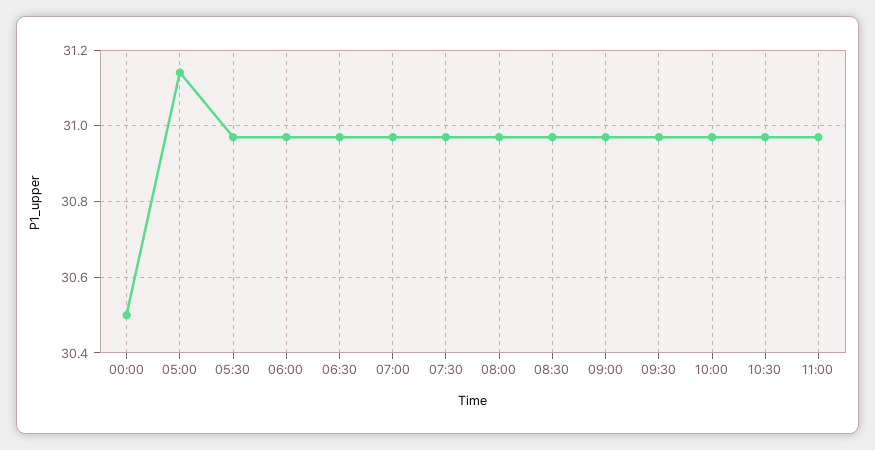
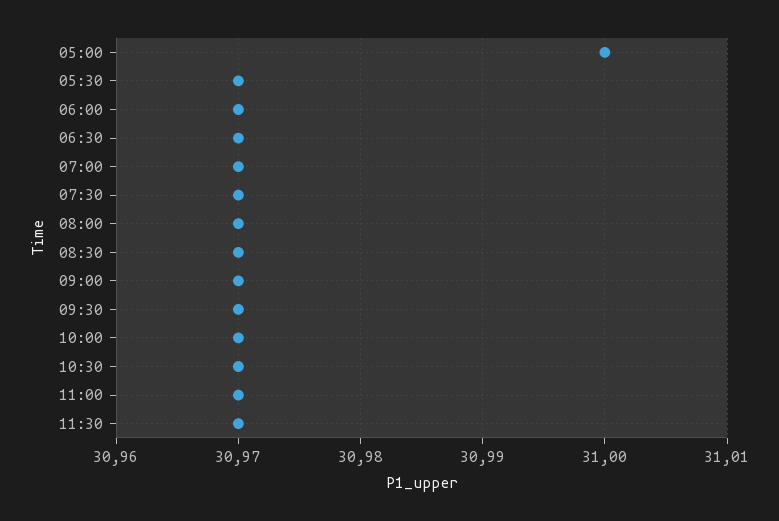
00:00: 30.5 -> none
05:00: 31.15 -> 31
11:30: none -> 30.97

